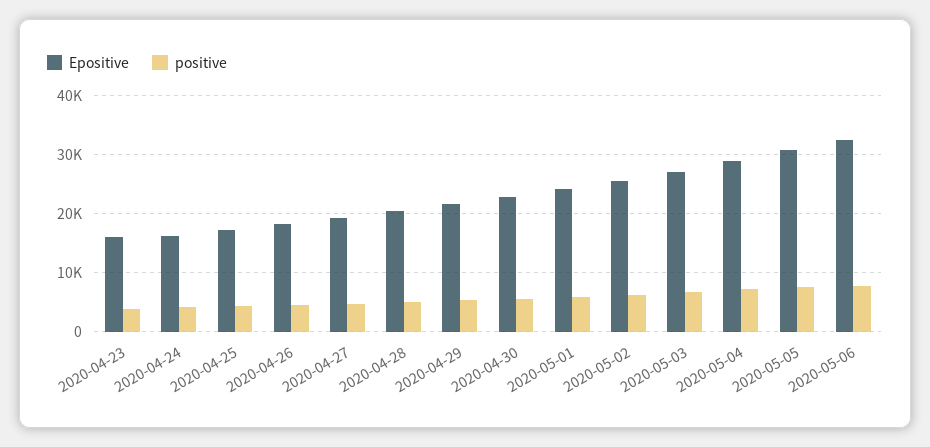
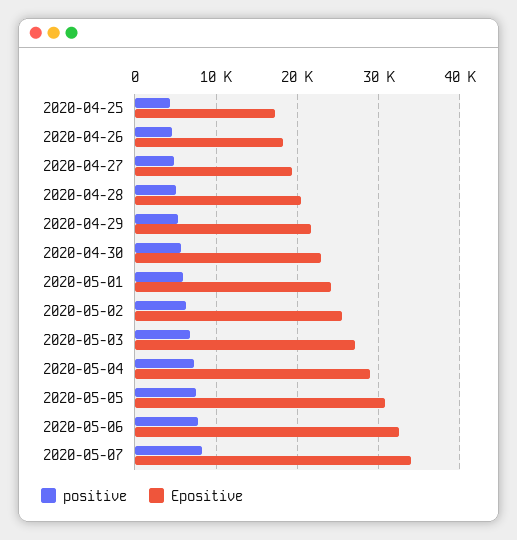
Epositive, 2020-04-23: 16000 -> none
positive, 2020-04-23: 4000 -> none
Epositive, 2020-04-24: 16000 -> none
positive, 2020-04-24: 4000 -> none
positive, 2020-05-07: none -> 8000
Epositive, 2020-05-07: none -> 34000

